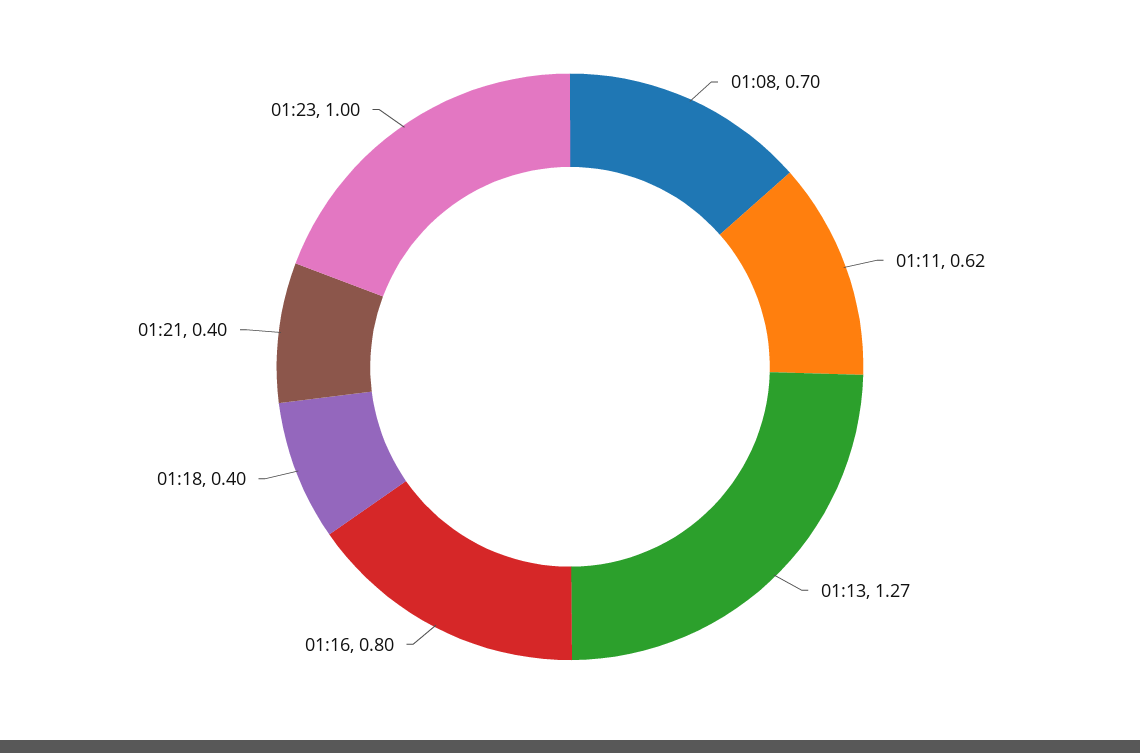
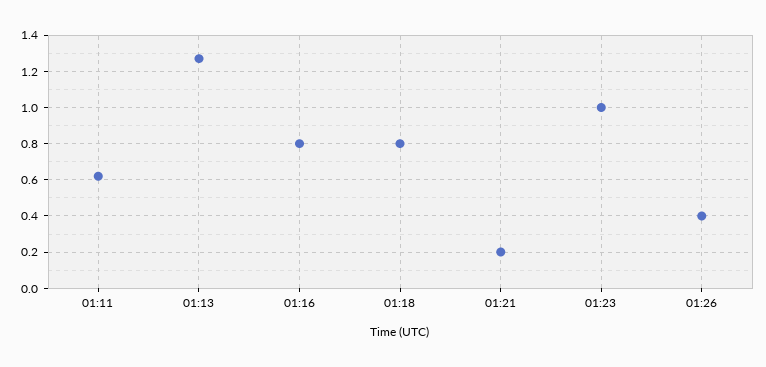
01:08: 0.7 -> none
01:18: 0.4 -> 0.8
01:21: 0.4 -> 0.2
01:26: none -> 0.4

